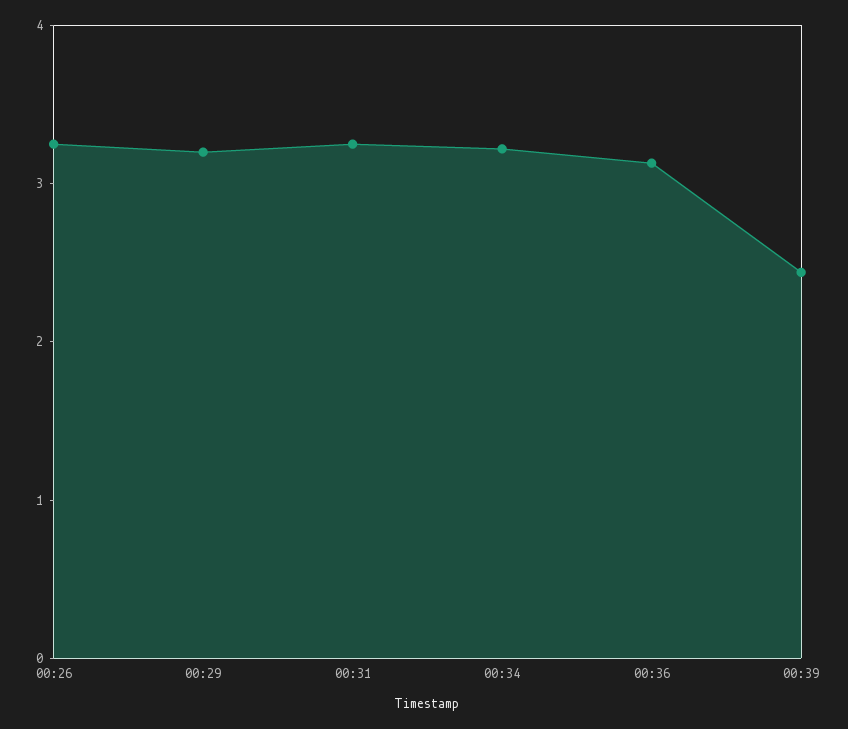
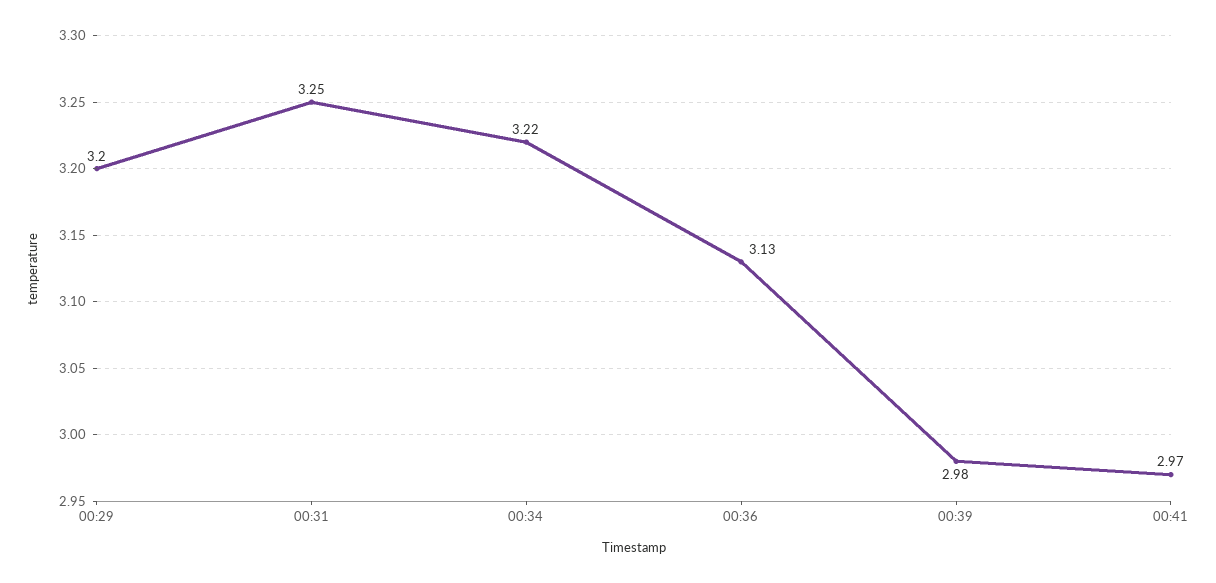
00:26: 3.2 -> none
00:39: 2.4 -> 2.98
00:41: none -> 2.97

